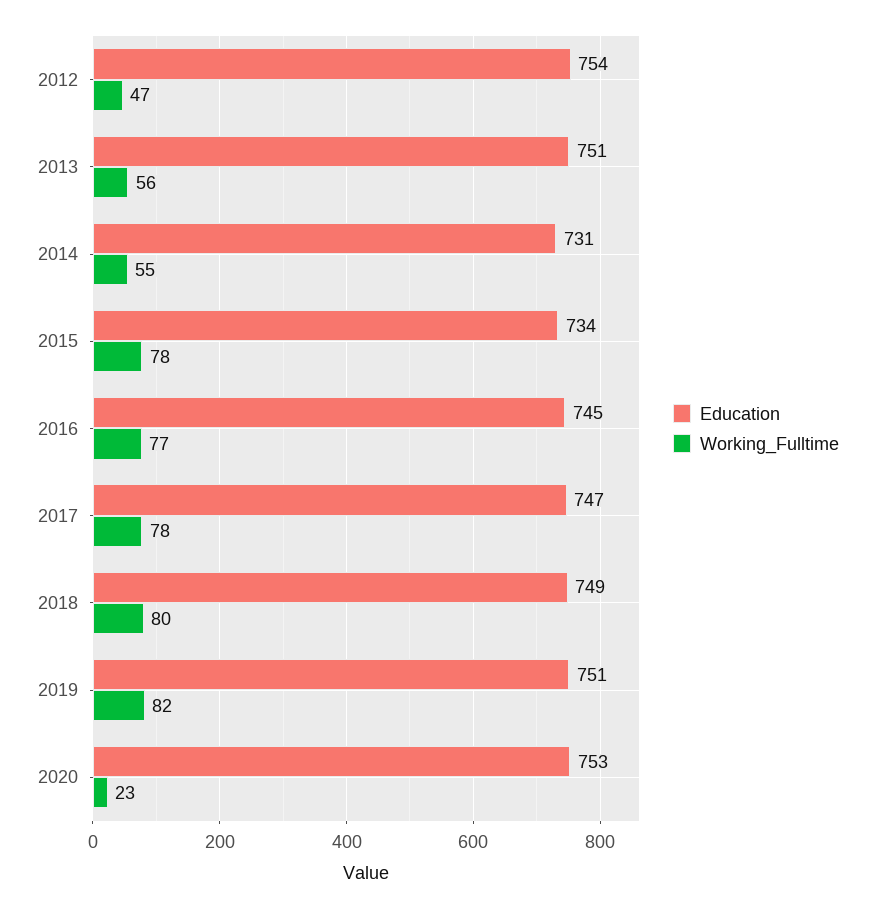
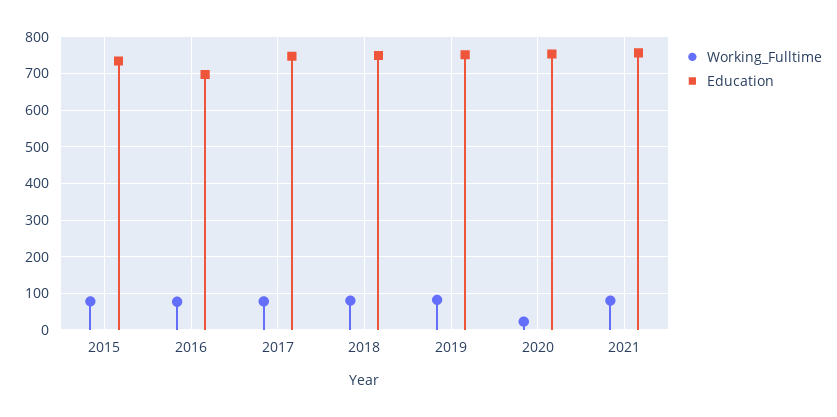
Education, 2012: 754 -> none
Working_Fulltime, 2012: 47 -> none
Education, 2013: 751 -> none
Working_Fulltime, 2013: 56 -> none
Education, 2014: 731 -> none
Working_Fulltime, 2014: 55 -> none
Education, 2016: 745 -> 700
Working_Fulltime, 2021: none -> 80
Education, 2021: none -> 760

